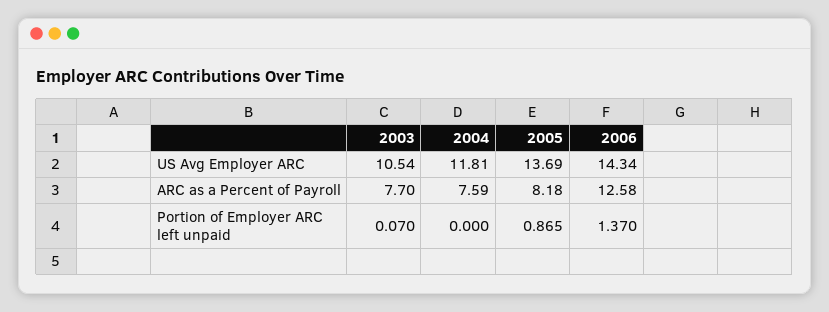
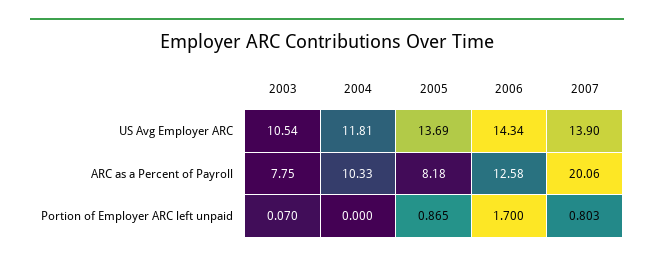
2003, ARC as a Percent of Payroll: 7.7 -> 7.75
2004, ARC as a Percent of Payroll: 7.59 -> 10.33
2006, Portion of Employer ARC left unpaid: 1.37 -> 1.7
2007, US Avg Employer ARC: none -> 13.9
2007, ARC as a Percent of Payroll: none -> 20.06
2007, Portion of Employer ARC left unpaid: none -> 0.803

